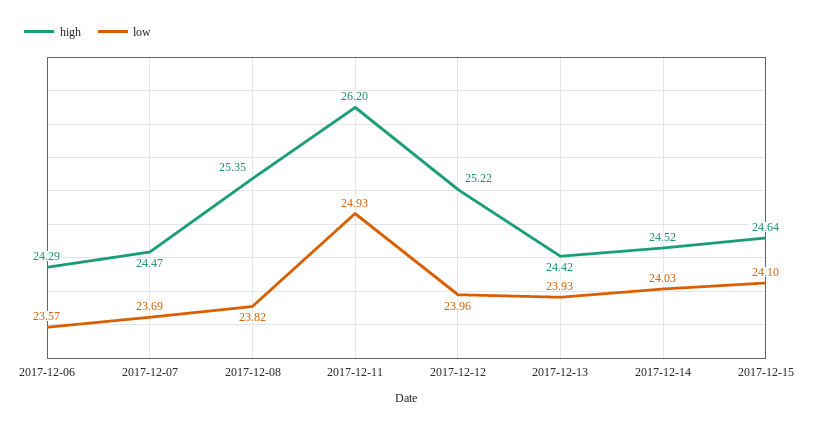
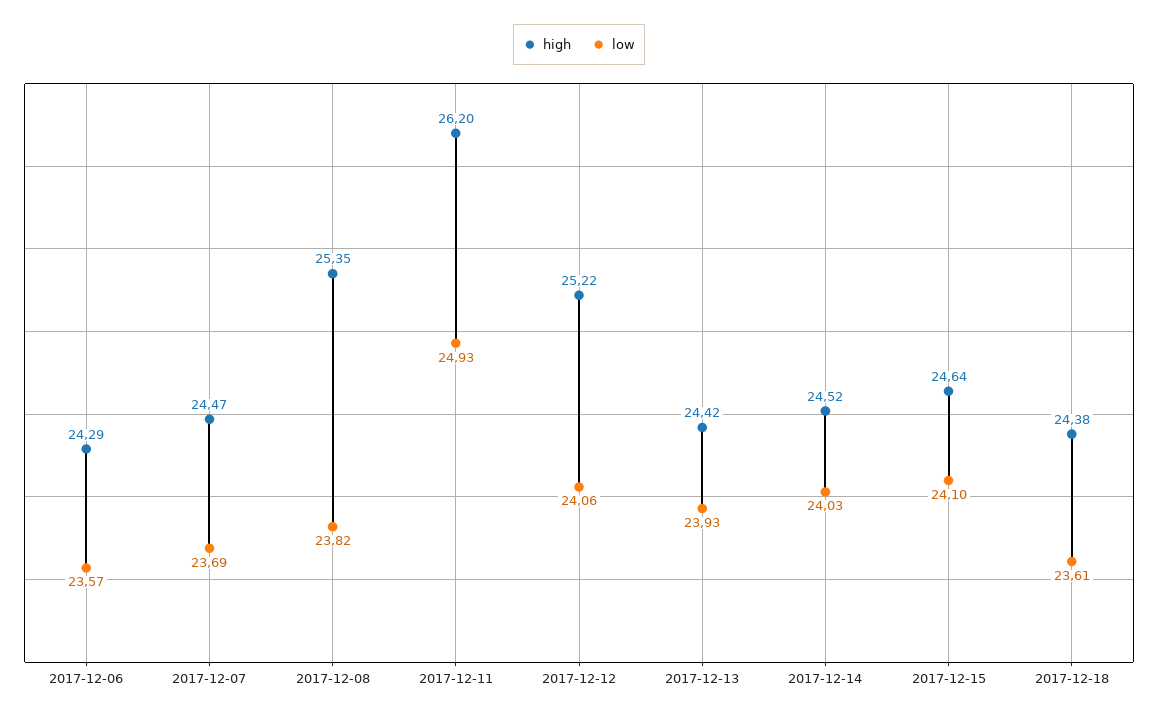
low, 2017-12-12: 23.96 -> 24.06
high, 2017-12-18: none -> 24.38
low, 2017-12-18: none -> 23.61

